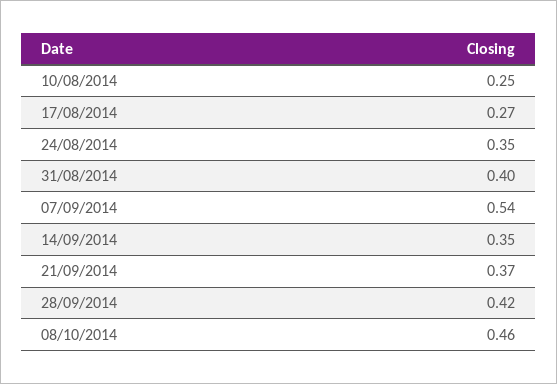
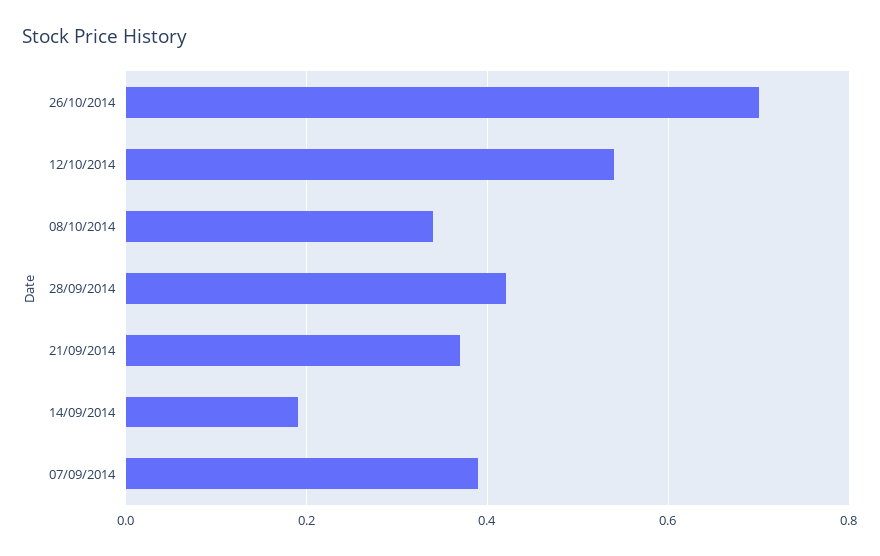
10/08/2014: 0.25 -> none
17/08/2014: 0.27 -> none
24/08/2014: 0.35 -> none
31/08/2014: 0.4 -> none
07/09/2014: 0.54 -> 0.4
14/09/2014: 0.35 -> 0.2
08/10/2014: 0.46 -> 0.35
26/10/2014: none -> 0.7
12/10/2014: none -> 0.55

